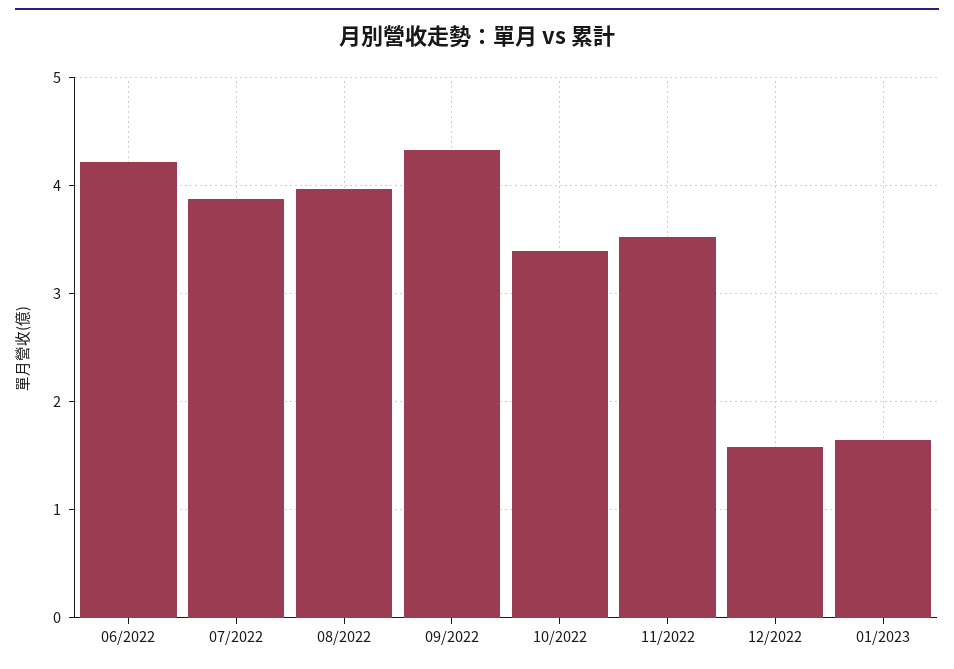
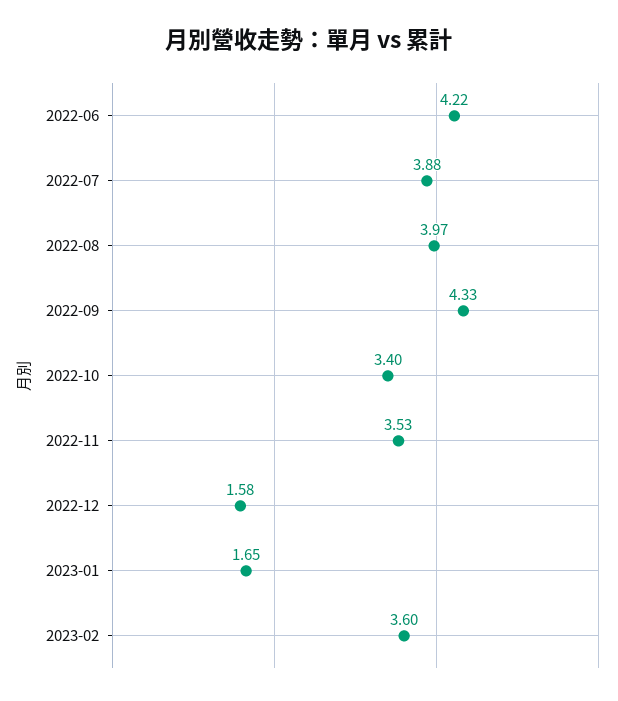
2023-02: none -> 3.6

